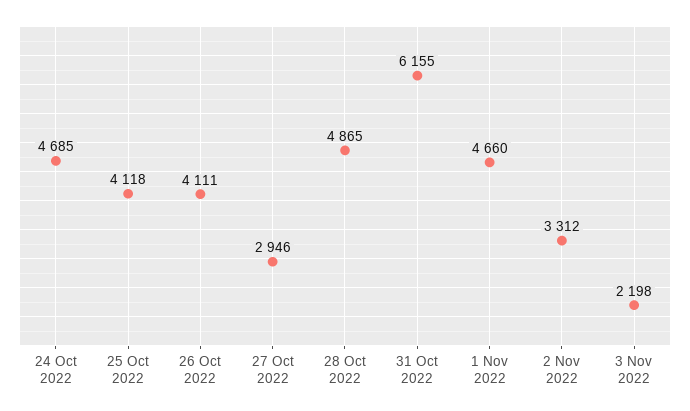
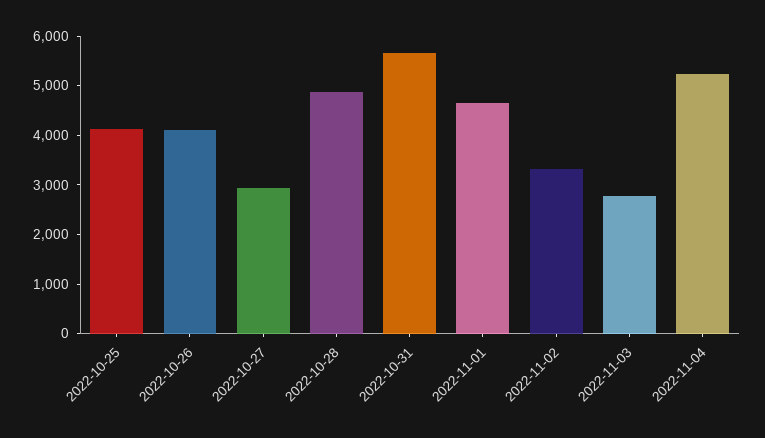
24 Oct 2022: 4685 -> none
31 Oct 2022: 6155 -> 5600
3 Nov 2022: 2198 -> 2800
2022-11-04: none -> 5200

